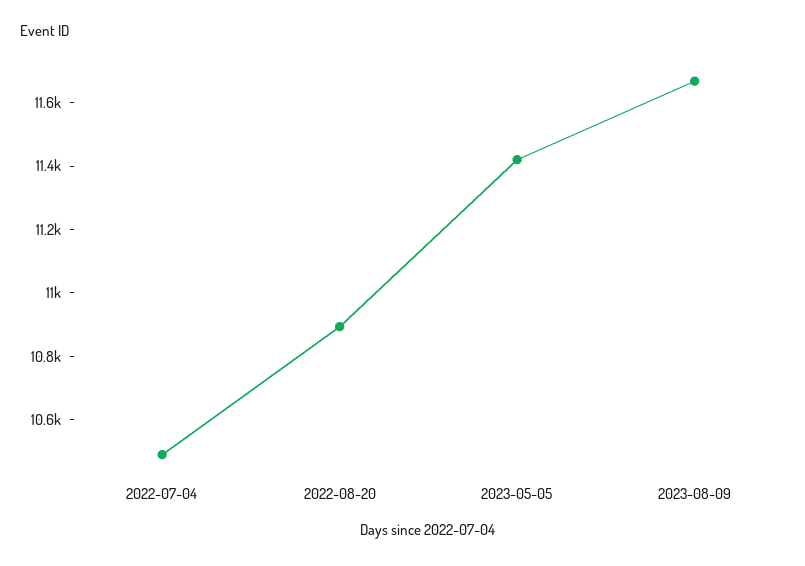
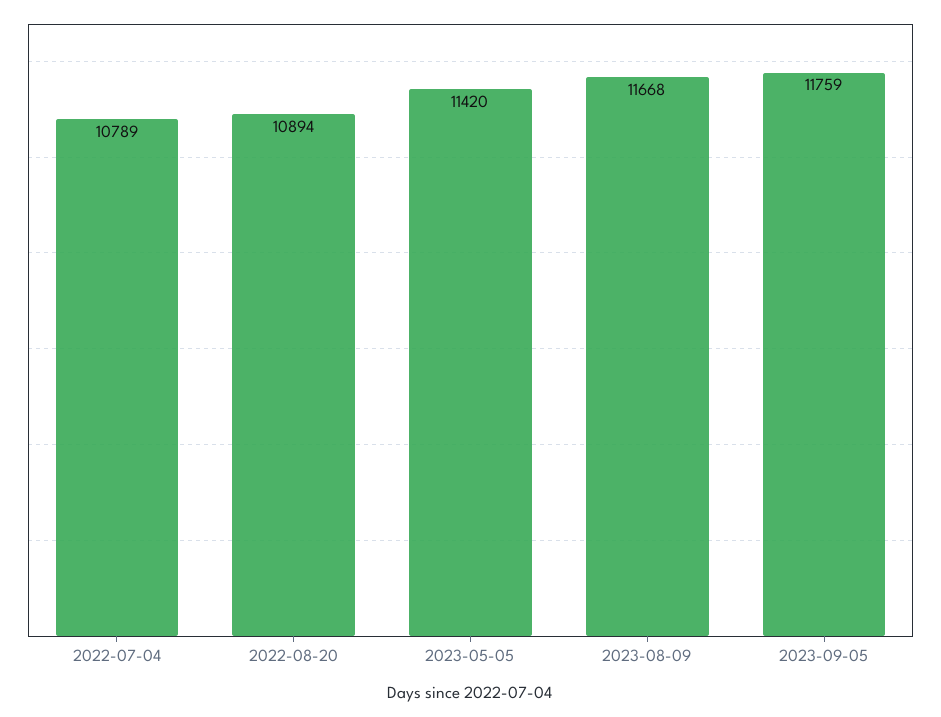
2022-07-04: 10500 -> 10789
2023-09-05: none -> 11759

